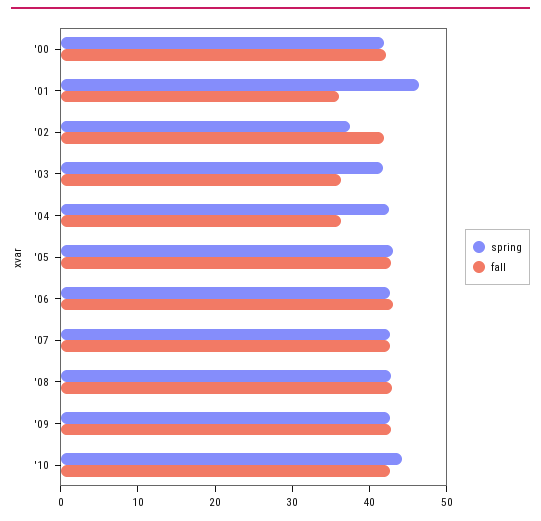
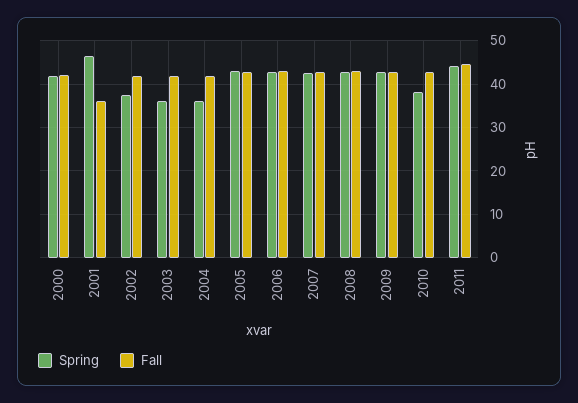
spring, '03: 42 -> 36
fall, '03: 36 -> 42
spring, '04: 42 -> 36
fall, '04: 36 -> 42
spring, '10: 44 -> 38
spring, 2011: none -> 44
fall, 2011: none -> 44

